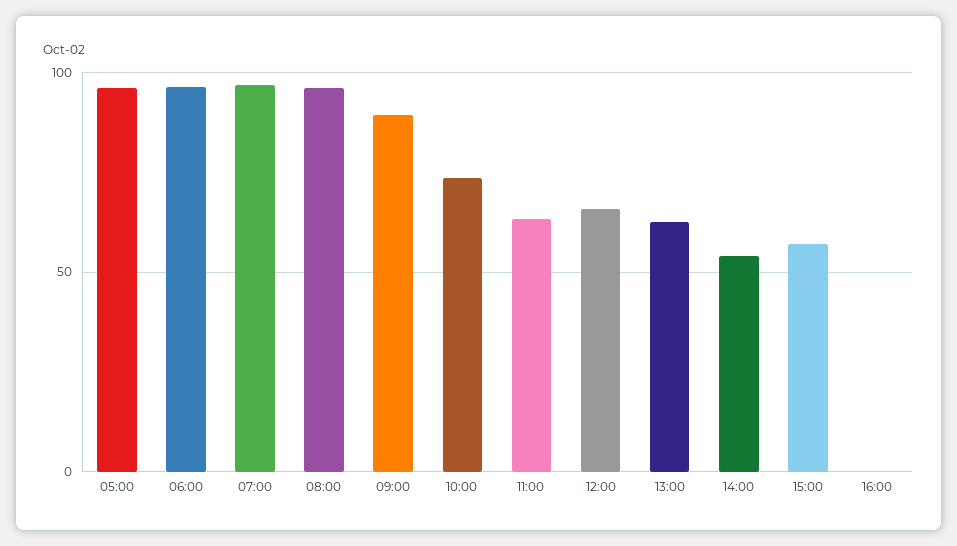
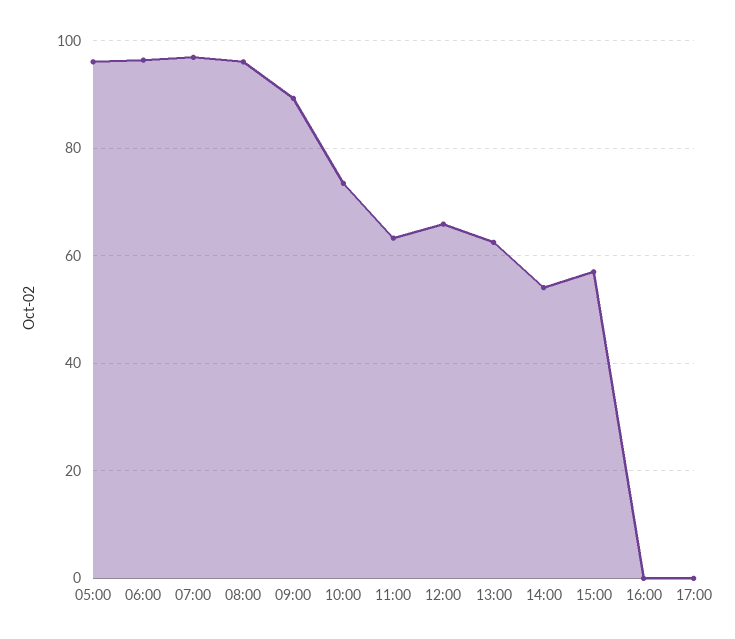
17:00: none -> 0

